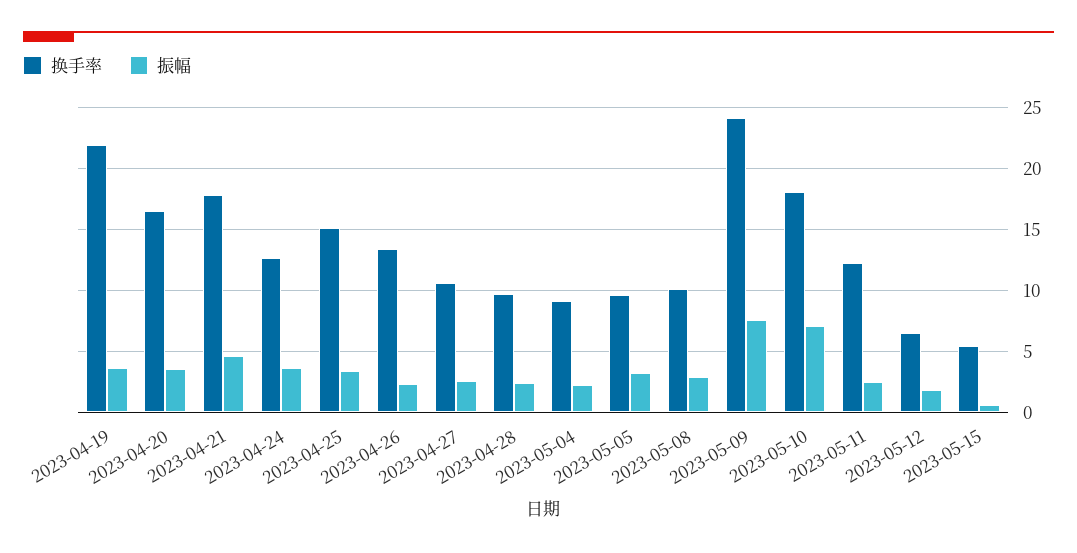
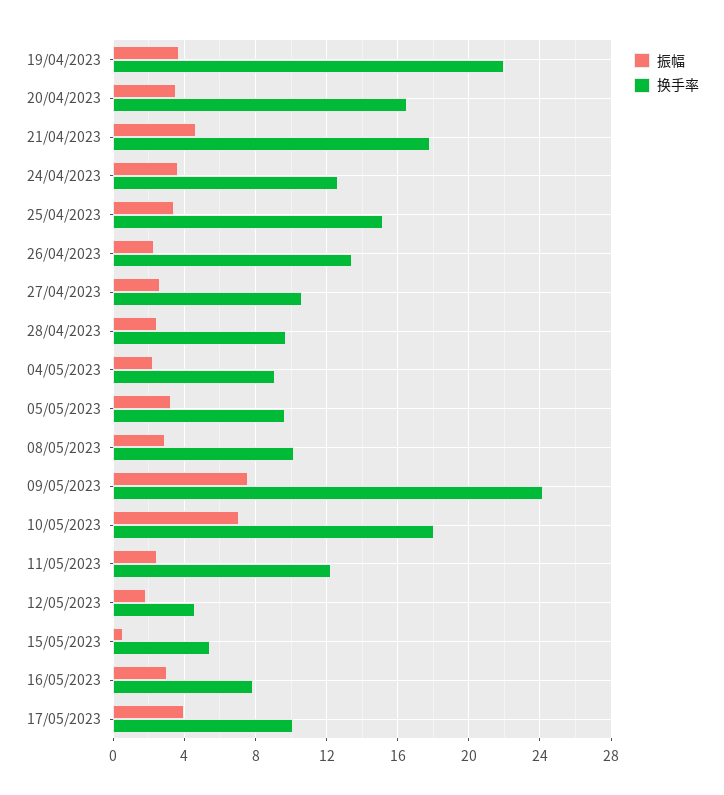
换手率, 2023-05-12: 6.5 -> 4.5
振幅, 16/05/2023: none -> 3
换手率, 16/05/2023: none -> 8
振幅, 17/05/2023: none -> 4
换手率, 17/05/2023: none -> 10

